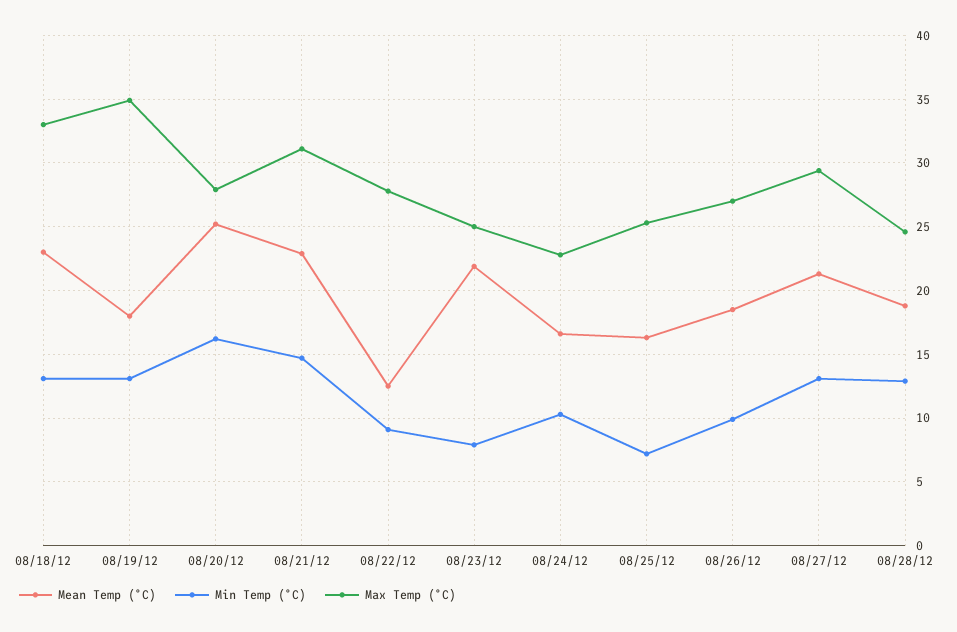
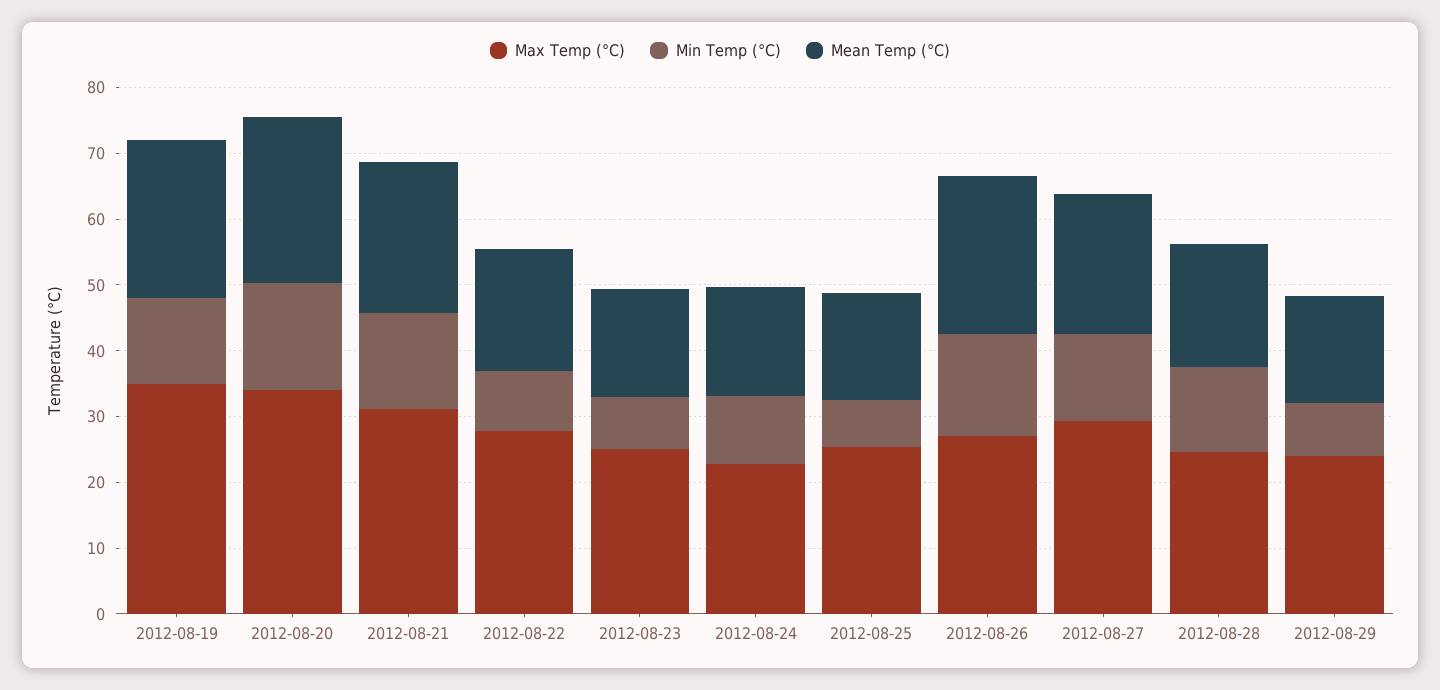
Mean Temp (°C), 08/18/12: 23 -> none
Min Temp (°C), 08/18/12: 13 -> none
Max Temp (°C), 08/18/12: 33 -> none
Mean Temp (°C), 08/19/12: 18 -> 24
Max Temp (°C), 08/20/12: 28 -> 34
Mean Temp (°C), 08/22/12: 12.5 -> 18
Mean Temp (°C), 08/23/12: 22 -> 16
Mean Temp (°C), 08/26/12: 18.5 -> 24
Min Temp (°C), 08/26/12: 10 -> 16
Max Temp (°C), 2012-08-29: none -> 24
Min Temp (°C), 2012-08-29: none -> 8
Mean Temp (°C), 2012-08-29: none -> 16

